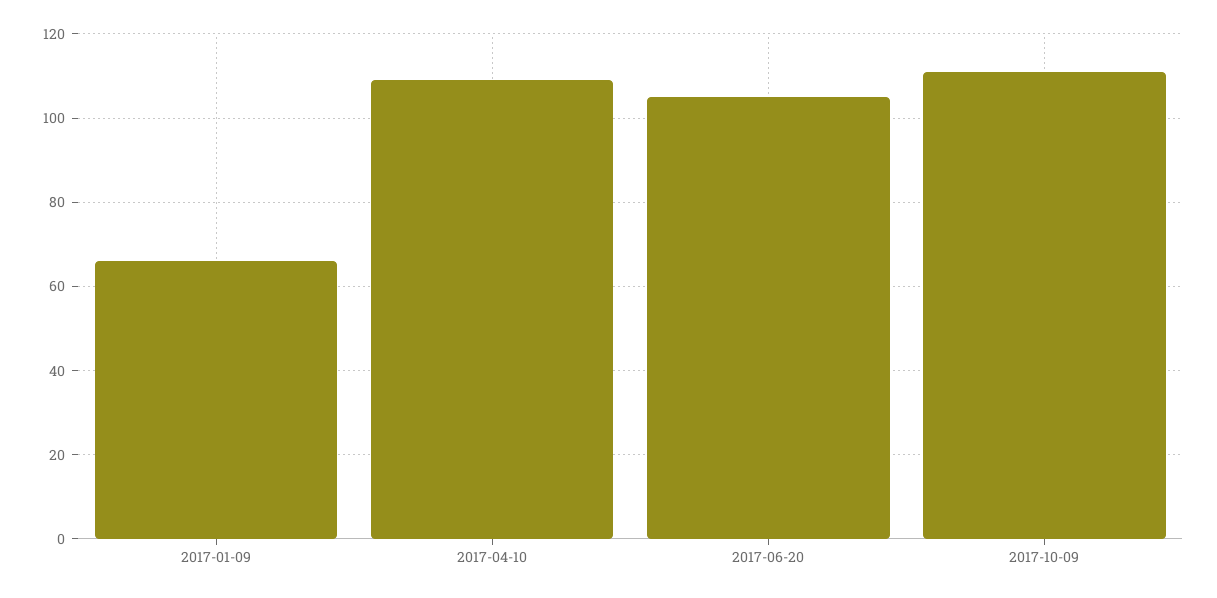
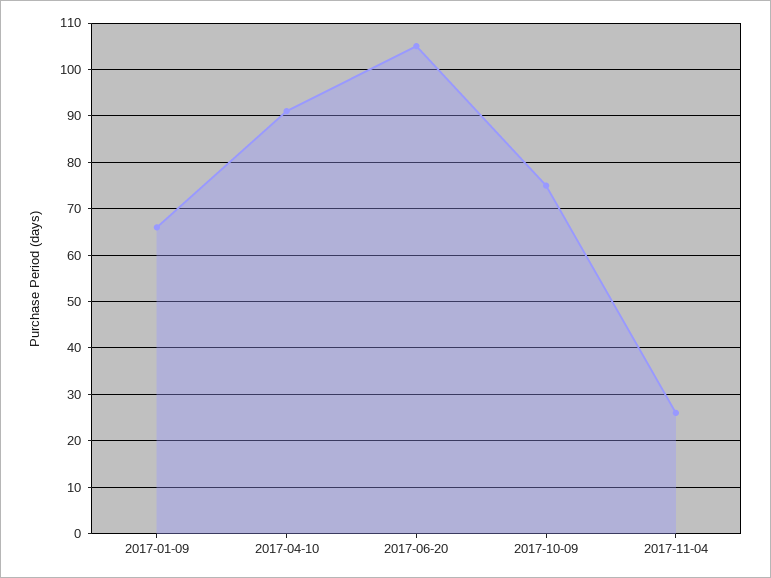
2017-04-10: 110 -> 90
2017-10-09: 110 -> 75
2017-11-04: none -> 25

